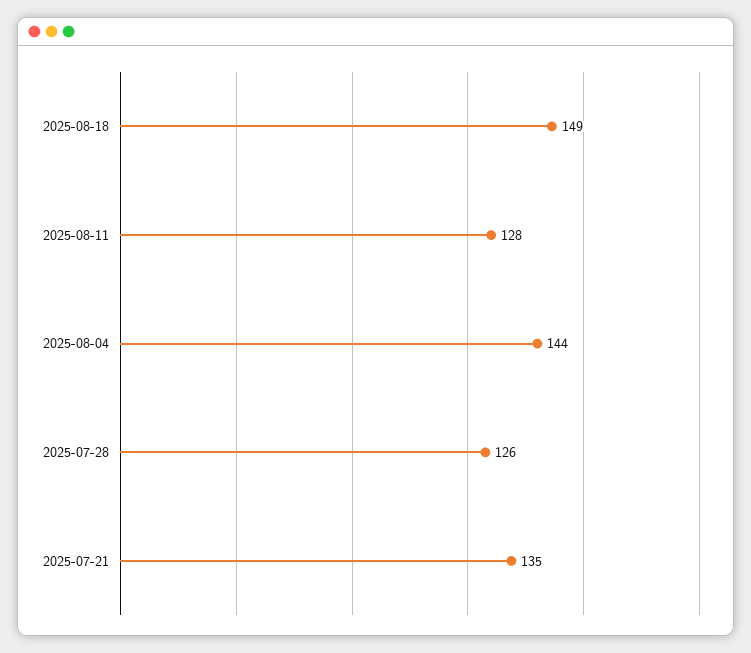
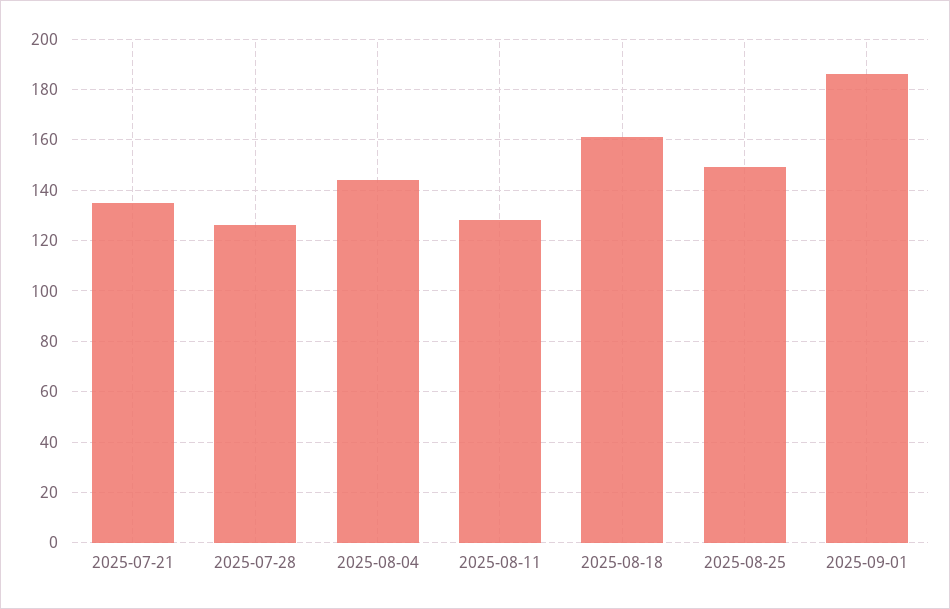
2025-08-18: 149 -> 160
2025-08-25: none -> 150
2025-09-01: none -> 185

